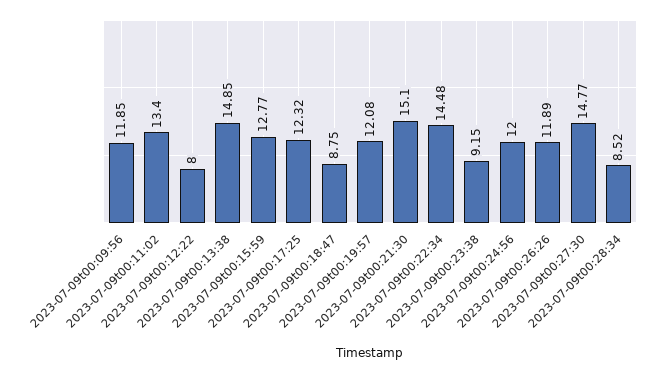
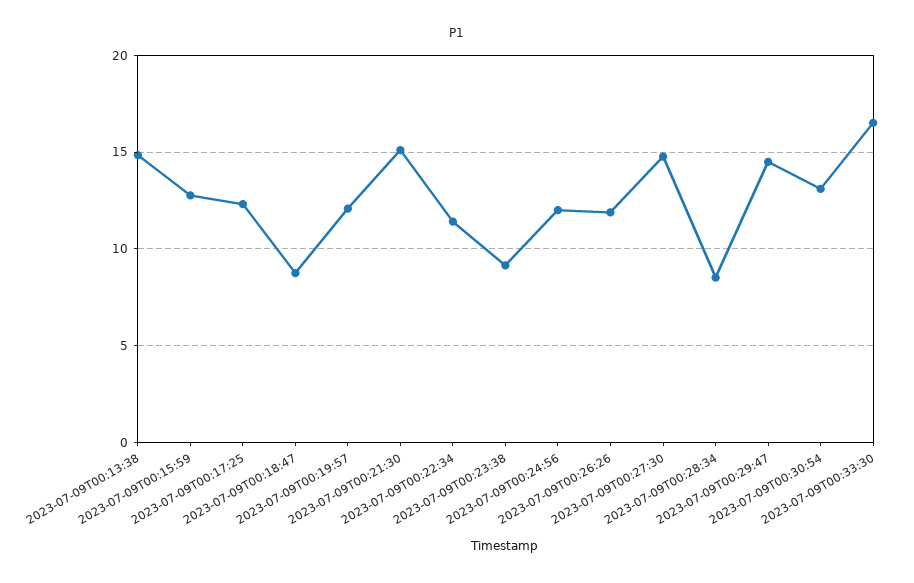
2023-07-09t00:09:56: 11.85 -> none
2023-07-09t00:11:02: 13.4 -> none
2023-07-09t00:12:22: 8 -> none
2023-07-09t00:22:34: 14.48 -> 11.5
2023-07-09T00:29:47: none -> 14.5
2023-07-09T00:30:54: none -> 13
2023-07-09T00:33:30: none -> 16.5

